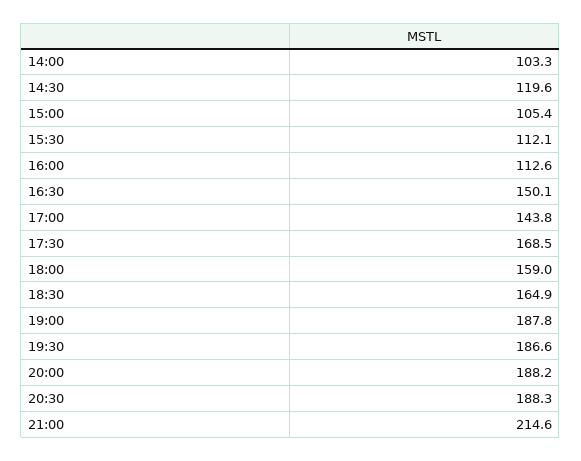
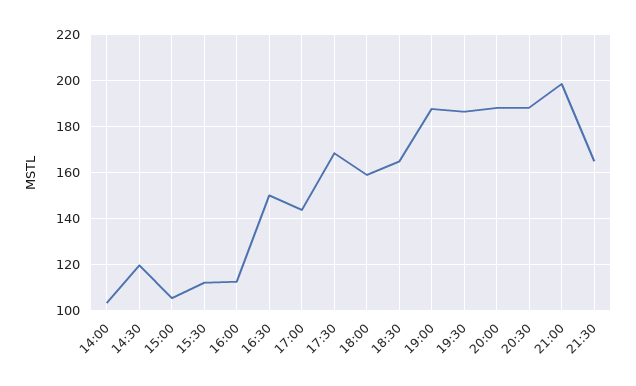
21:00: 214.6 -> 200
21:30: none -> 165

